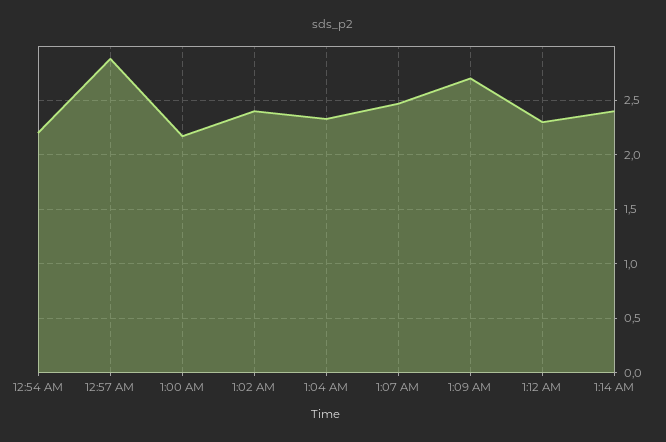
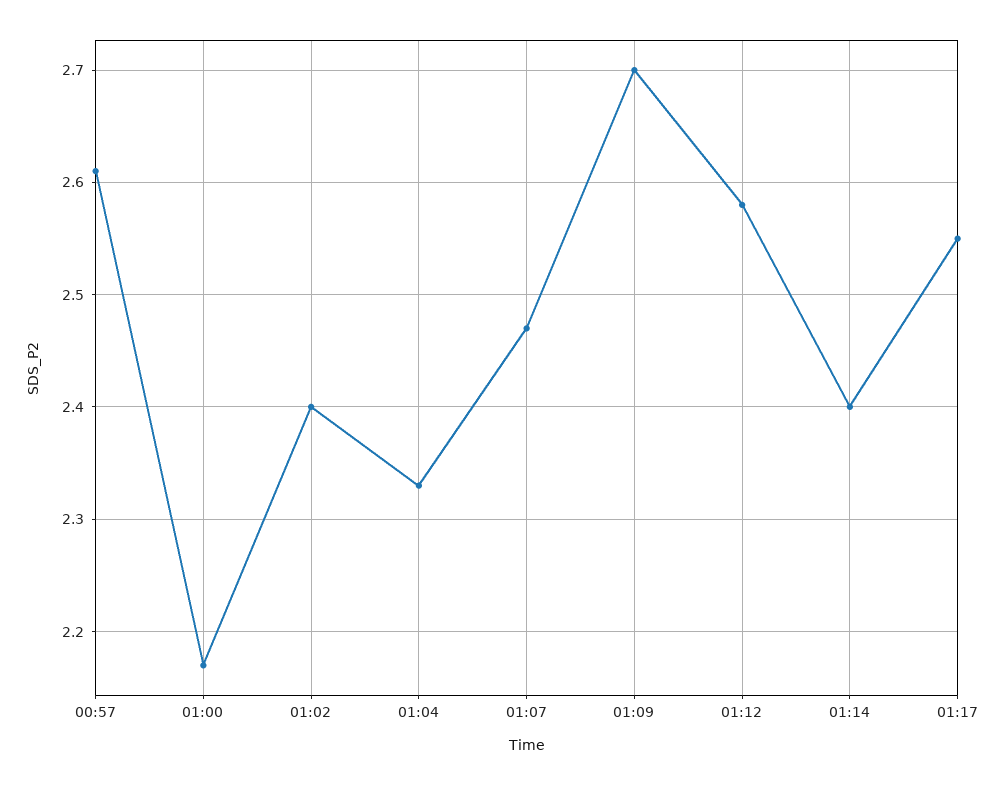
12:54 AM: 2.2 -> none
12:57 AM: 2.9 -> 2.61
1:12 AM: 2.3 -> 2.58
01:17: none -> 2.55

